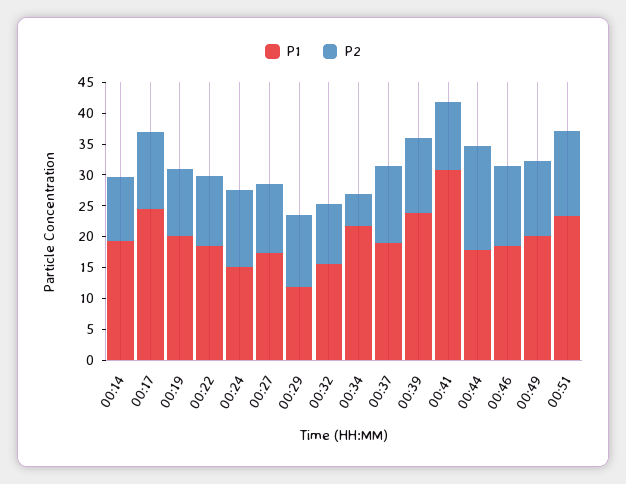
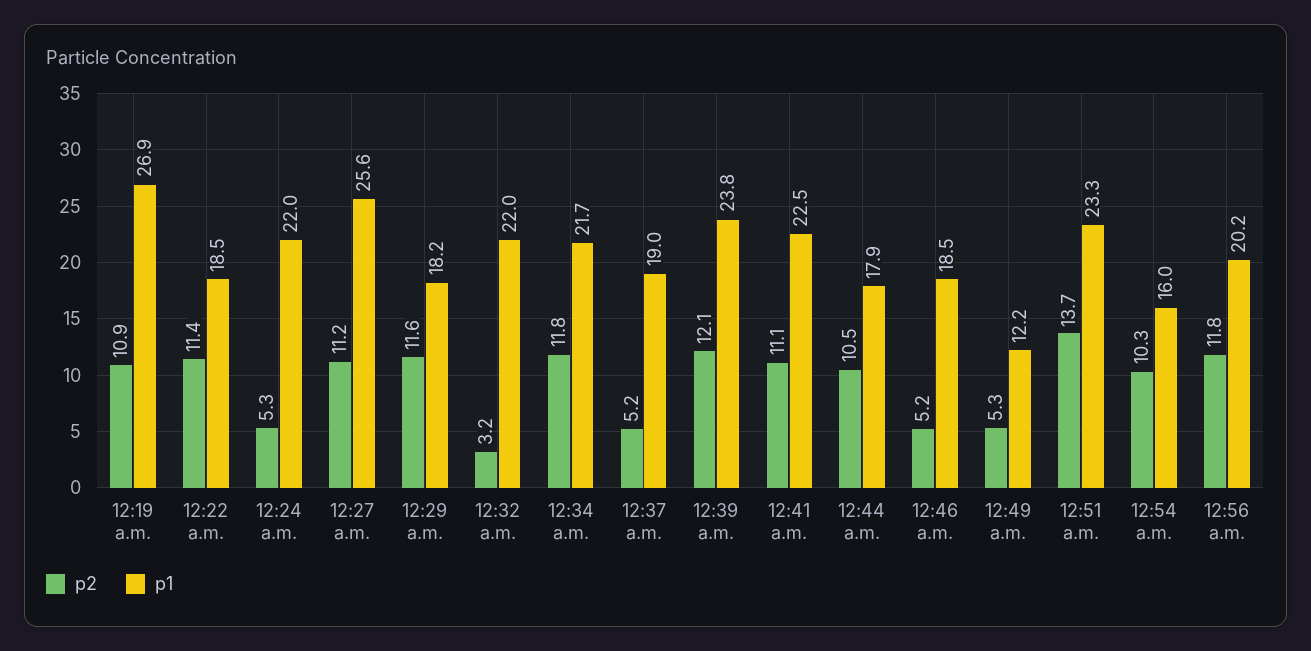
P1, 00:14: 20 -> none
P2, 00:14: 10 -> none
P1, 00:17: 25 -> none
P2, 00:17: 12.5 -> none
P1, 00:19: 20 -> 26.9
P1, 00:24: 15 -> 22
P2, 00:24: 12.5 -> 5.3
P1, 00:27: 17.5 -> 25.6
P1, 00:29: 12.5 -> 18.2
P1, 00:32: 15 -> 22
P2, 00:32: 10 -> 3.2
P2, 00:34: 5 -> 11.8
P2, 00:37: 12.5 -> 5.2
P1, 00:41: 30 -> 22.5
P2, 00:44: 17.5 -> 10.5
P2, 00:46: 12.5 -> 5.2
P1, 00:49: 20 -> 12.2
P2, 00:49: 12.5 -> 5.3
P2, 12:54 a.m.: none -> 10.3
P1, 12:54 a.m.: none -> 16
P2, 12:56 a.m.: none -> 11.8
P1, 12:56 a.m.: none -> 20.2

